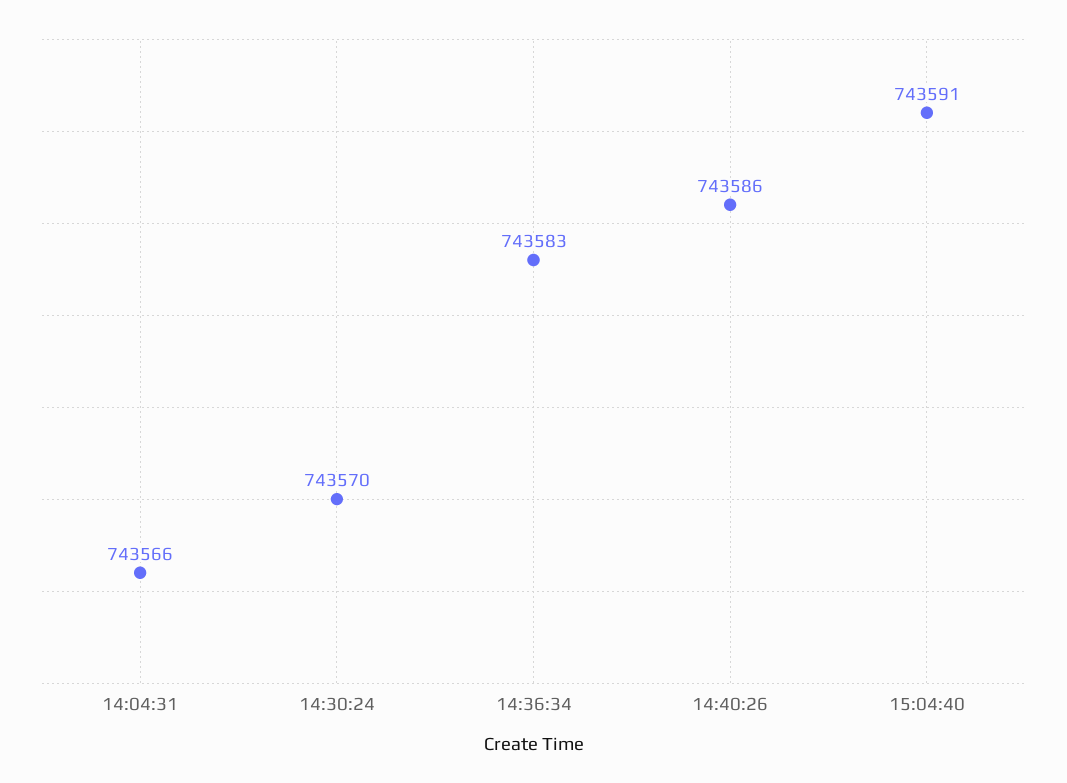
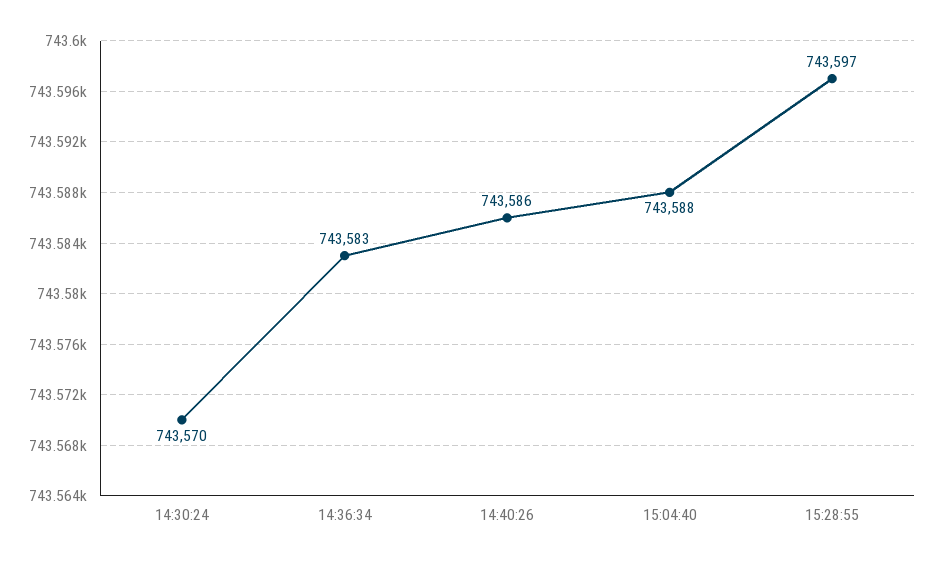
14:04:31: 743566 -> none
15:04:40: 743591 -> 743588
15:28:55: none -> 743597

